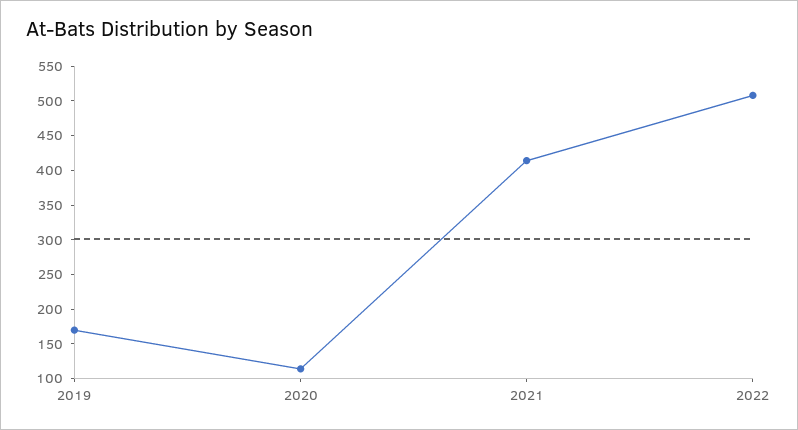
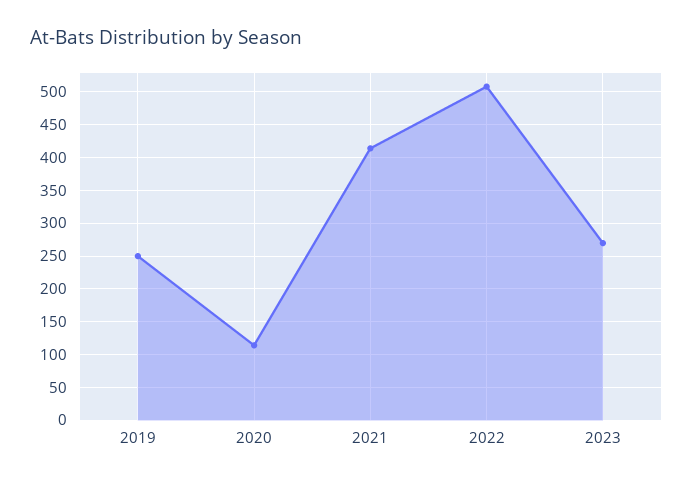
2019: 175 -> 250
2023: none -> 270

